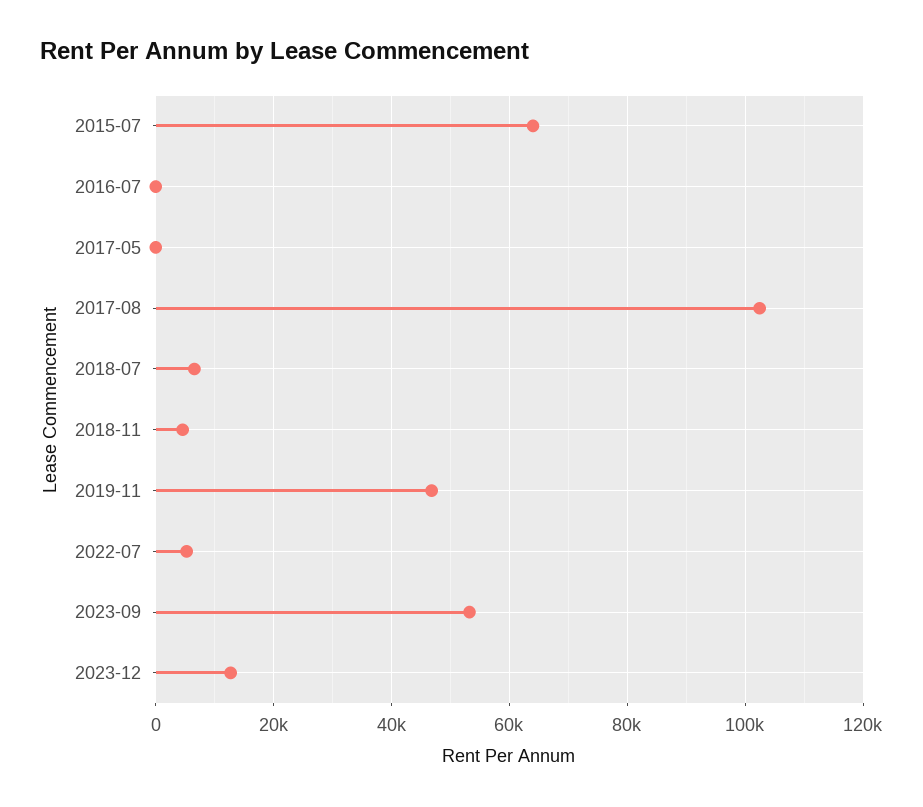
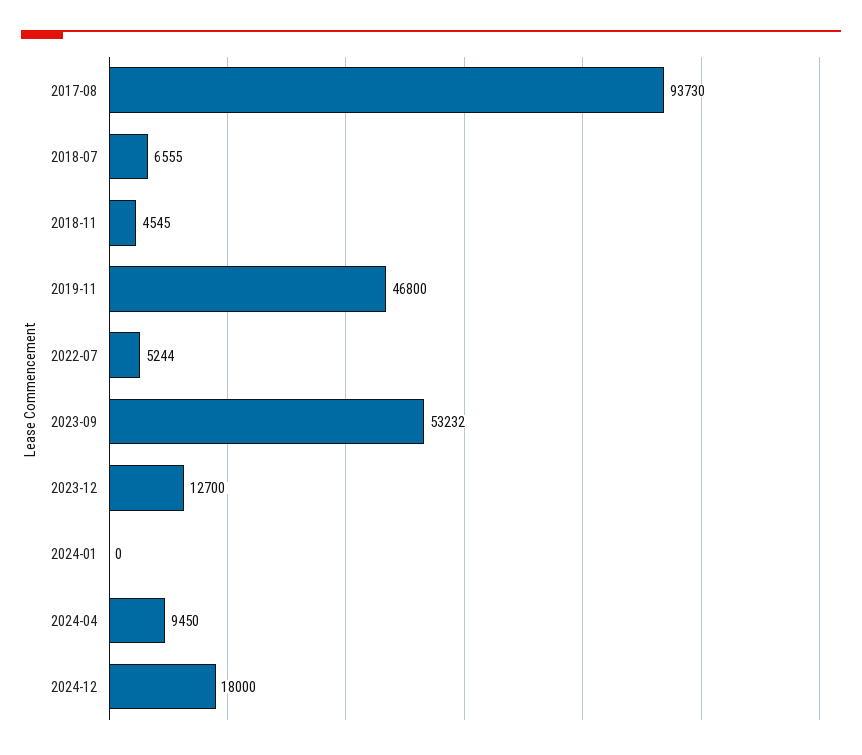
2015-07: 64000 -> none
2016-07: 0 -> none
2017-05: 0 -> none
2017-08: 102000 -> 93730
2024-01: none -> 0
2024-04: none -> 9450
2024-12: none -> 18000

